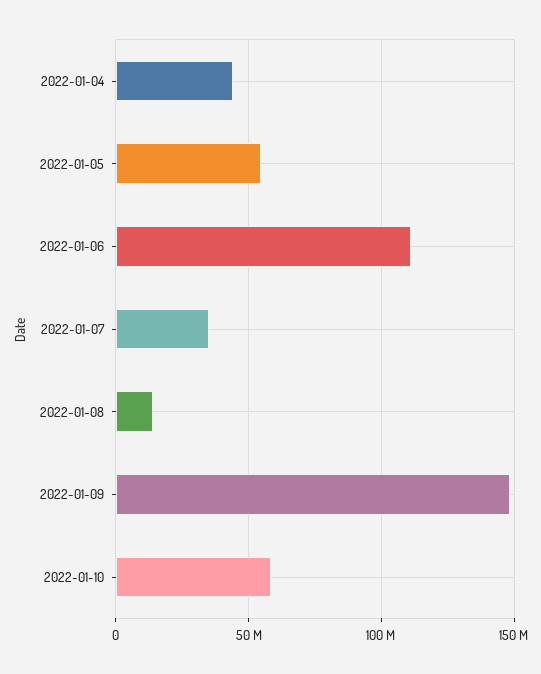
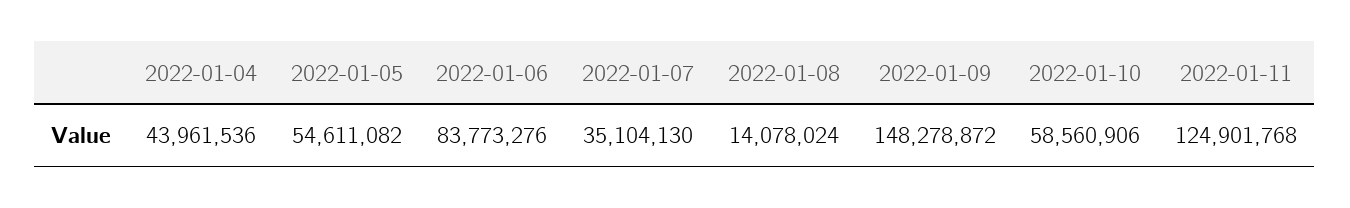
2022-01-06: 110000000 -> 83773276
2022-01-11: none -> 124901768

